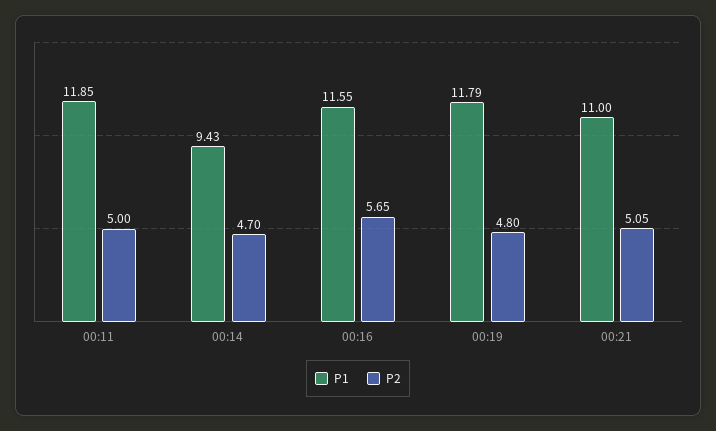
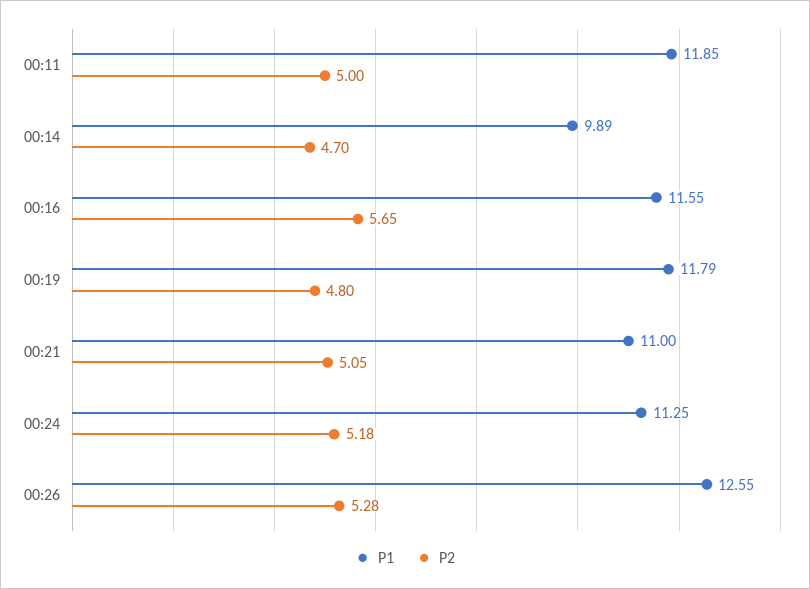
P1, 00:14: 9.43 -> 9.89
P1, 00:24: none -> 11.25
P2, 00:24: none -> 5.18
P1, 00:26: none -> 12.55
P2, 00:26: none -> 5.28

